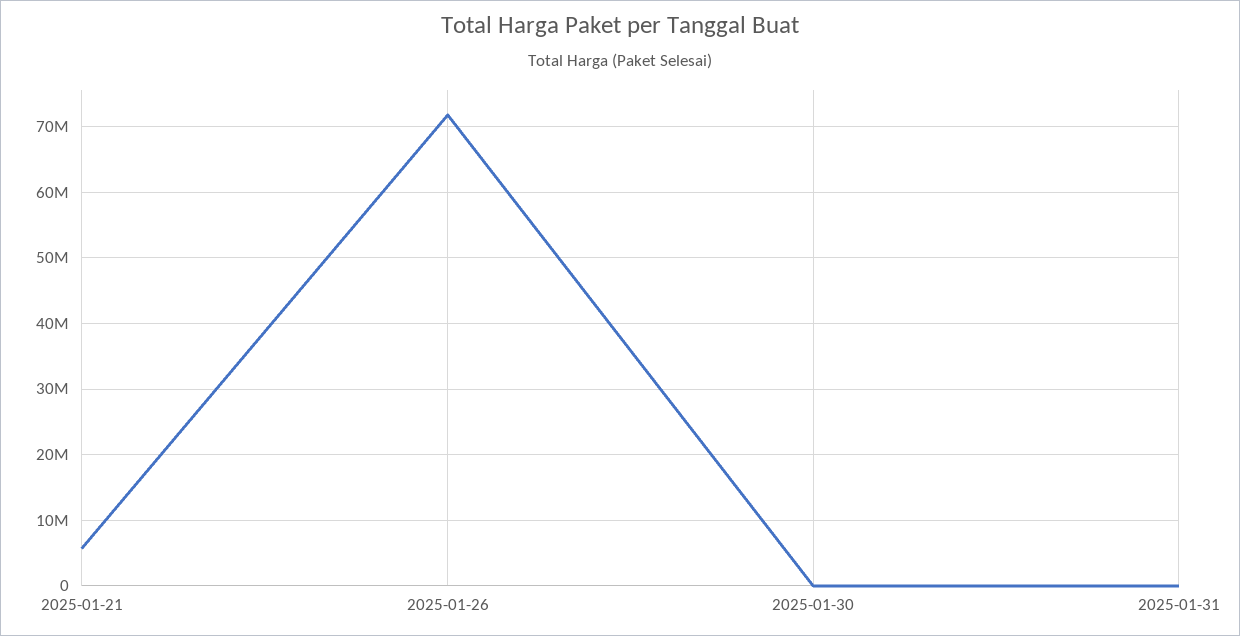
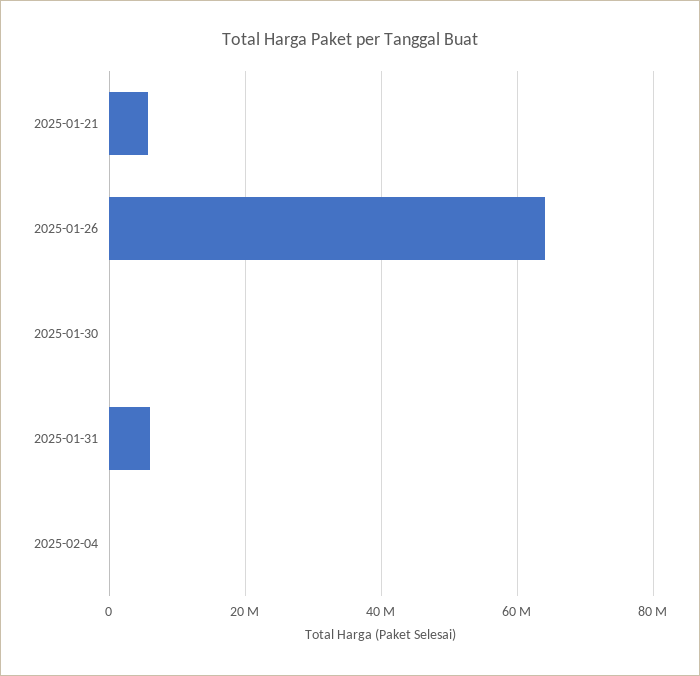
2025-01-26: 72000000 -> 64000000
2025-01-31: 0 -> 6000000
2025-02-04: none -> 0

